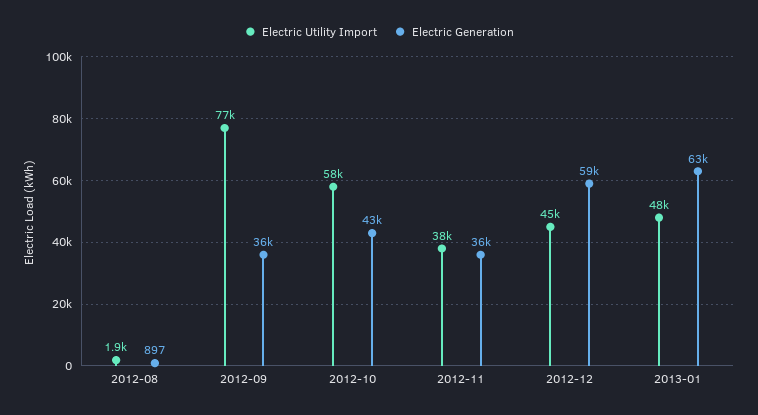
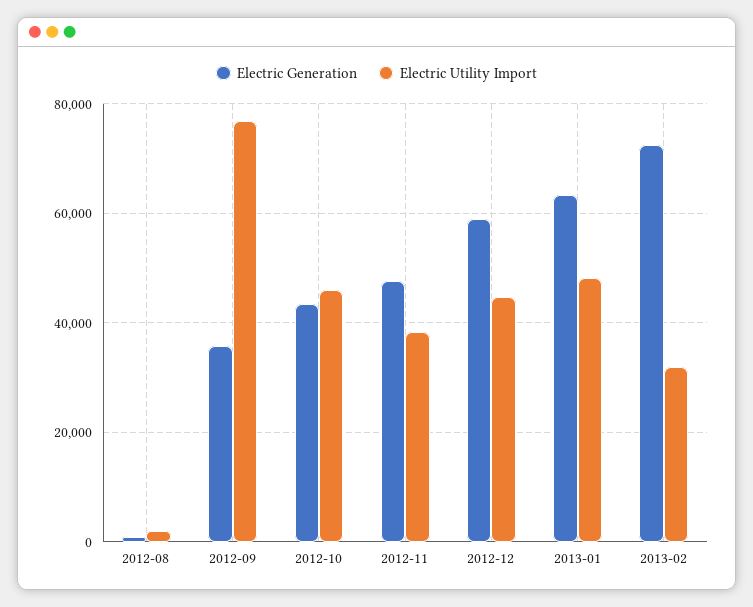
Electric Utility Import, 2012-10: 58000 -> 46000
Electric Generation, 2012-11: 36000 -> 48000
Electric Generation, 2013-02: none -> 72000
Electric Utility Import, 2013-02: none -> 32000

